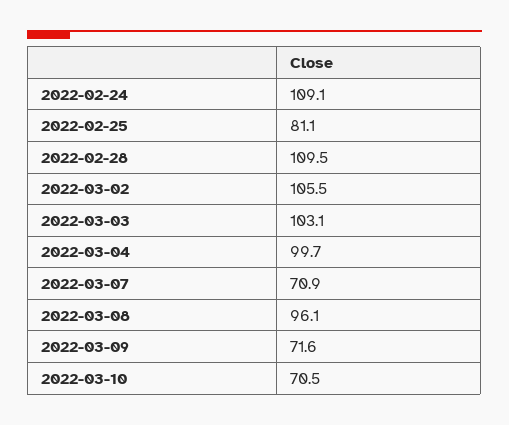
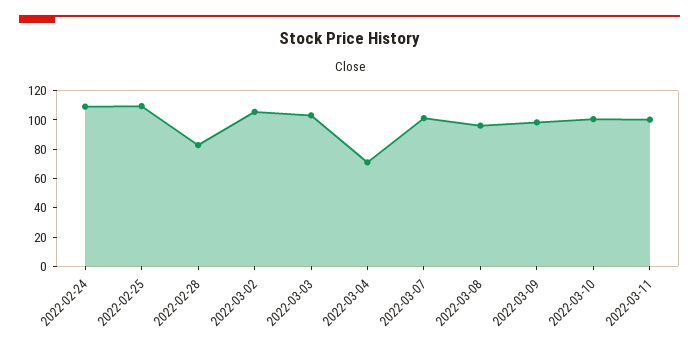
2022-02-25: 81.1 -> 110
2022-02-28: 109.5 -> 80
2022-03-04: 99.7 -> 70
2022-03-07: 70.9 -> 100
2022-03-09: 71.6 -> 100
2022-03-10: 70.5 -> 100
2022-03-11: none -> 100

